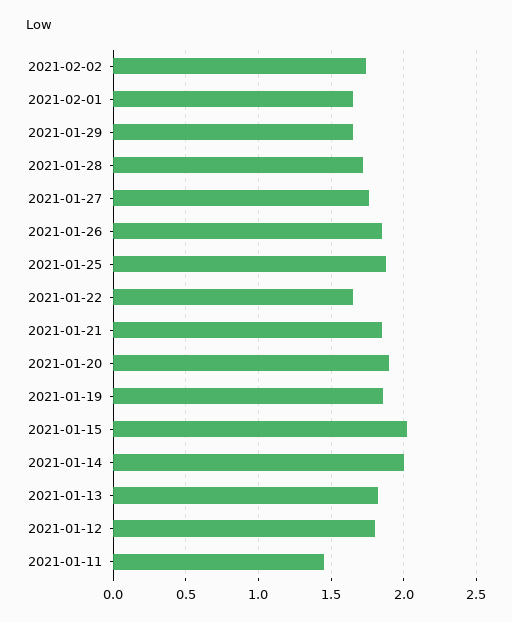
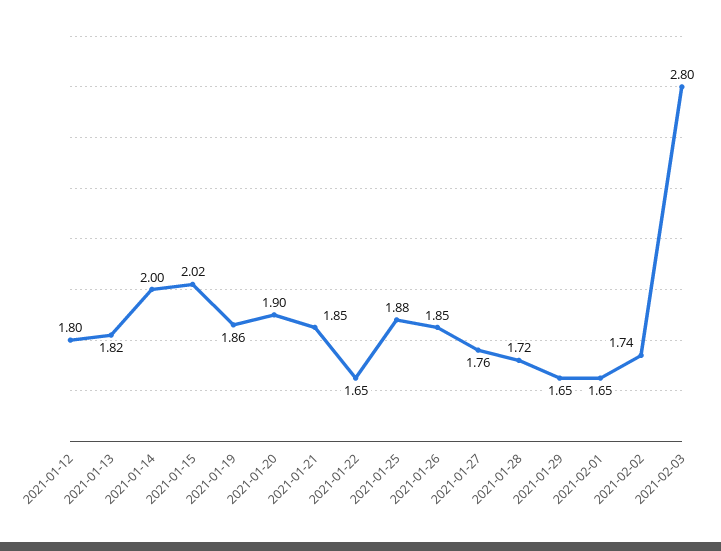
2021-01-11: 1.45 -> none
2021-02-03: none -> 2.8

